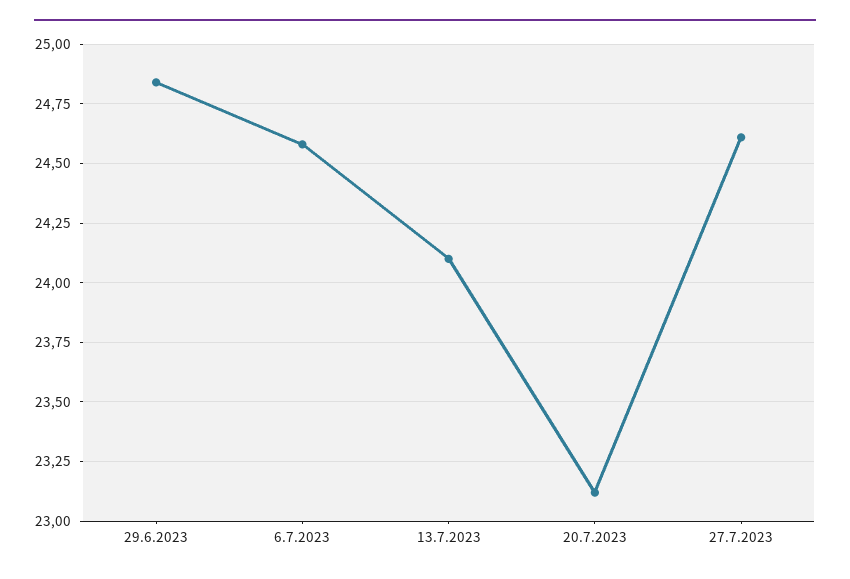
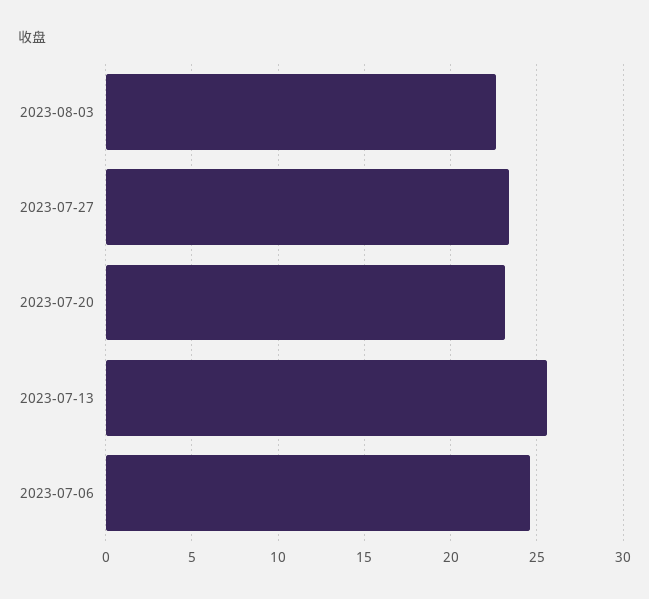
29.6.2023: 24.85 -> none
13.7.2023: 24.1 -> 25.5
27.7.2023: 24.6 -> 23.5
2023-08-03: none -> 22.5

